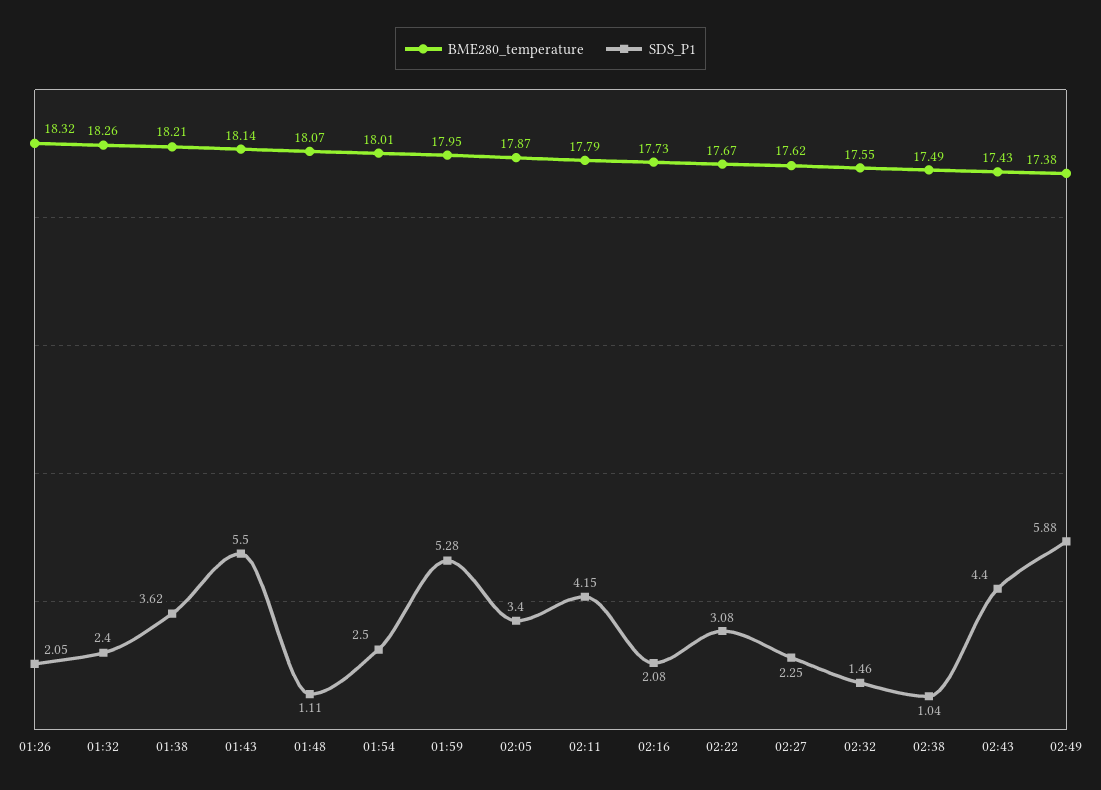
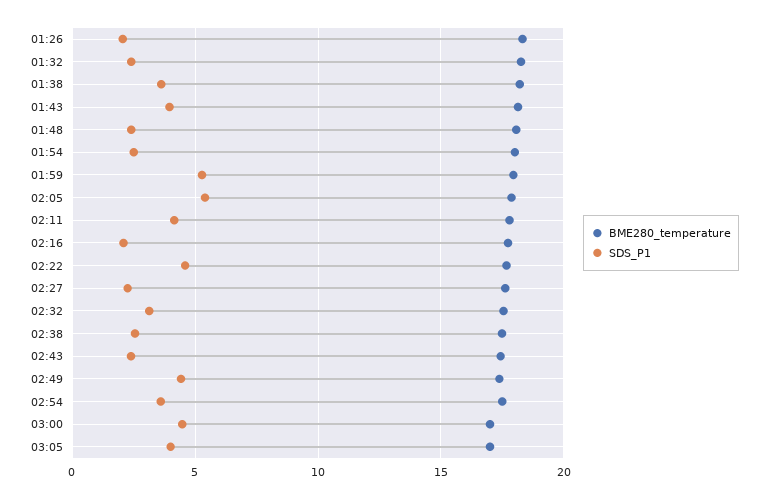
SDS_P1, 01:43: 5.5 -> 4
SDS_P1, 01:48: 1.11 -> 2.5
SDS_P1, 02:05: 3.4 -> 5.5
SDS_P1, 02:22: 3.08 -> 4.5
SDS_P1, 02:32: 1.46 -> 3
SDS_P1, 02:38: 1.04 -> 2.5
SDS_P1, 02:43: 4.4 -> 2.5
SDS_P1, 02:49: 5.88 -> 4.5
BME280_temperature, 02:54: none -> 17.5
SDS_P1, 02:54: none -> 3.5
BME280_temperature, 03:00: none -> 17
SDS_P1, 03:00: none -> 4.5
BME280_temperature, 03:05: none -> 17
SDS_P1, 03:05: none -> 4

